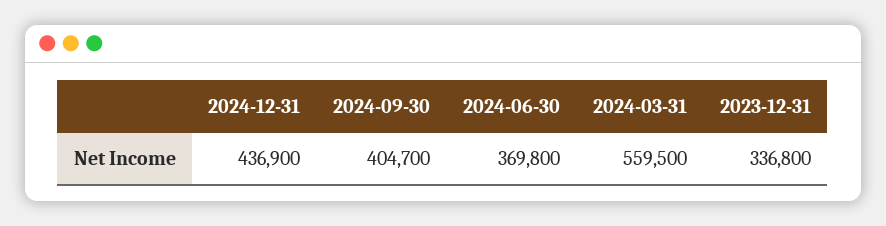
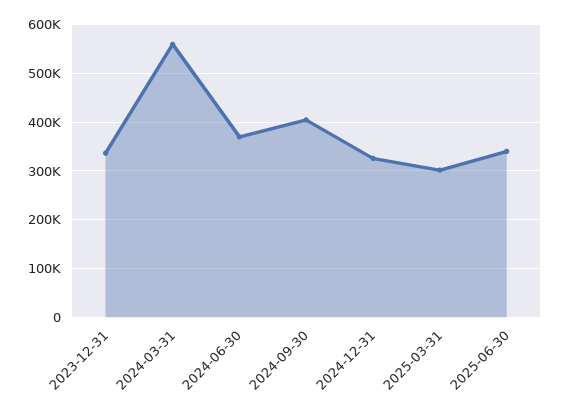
2024-12-31: 436900 -> 320000
2025-03-31: none -> 300000
2025-06-30: none -> 340000

